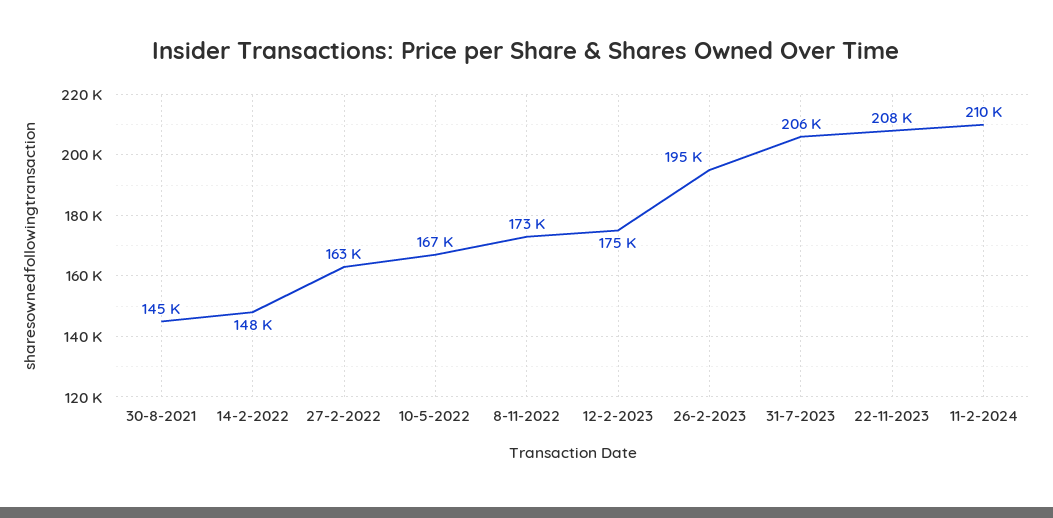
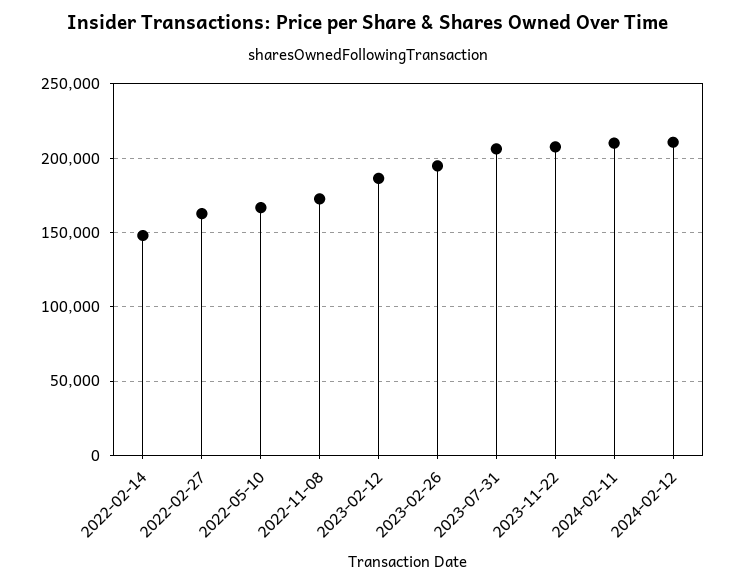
30-8-2021: 145000 -> none
12-2-2023: 175000 -> 185000
2024-02-12: none -> 210000

